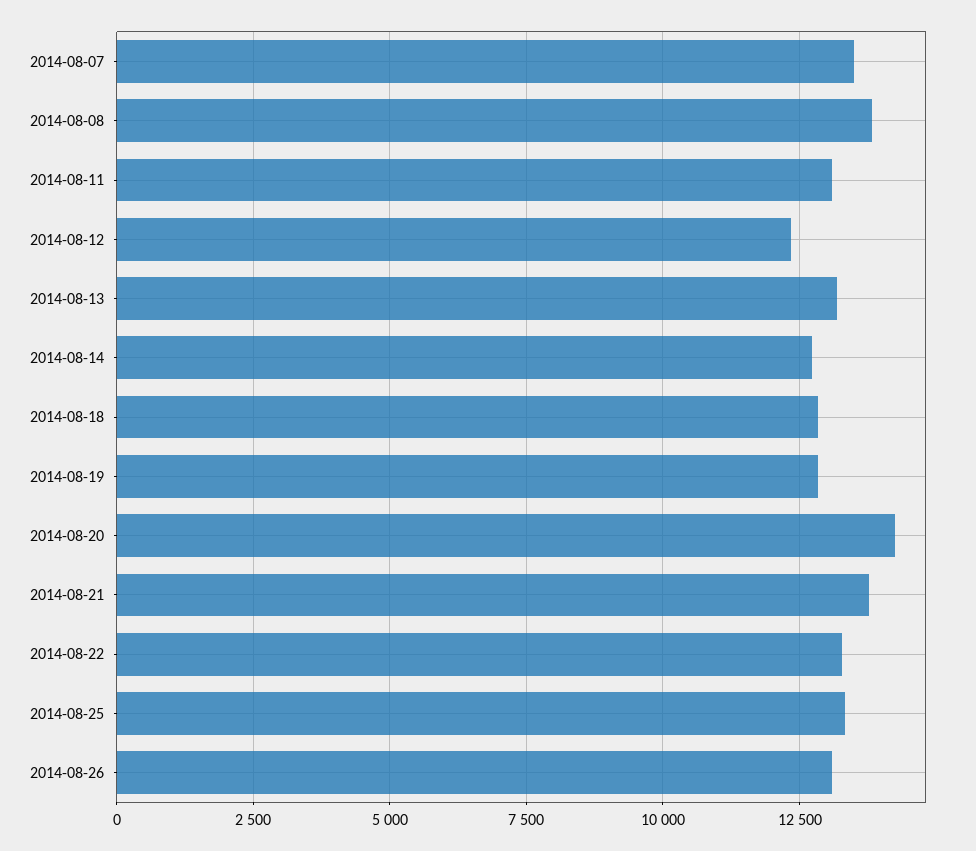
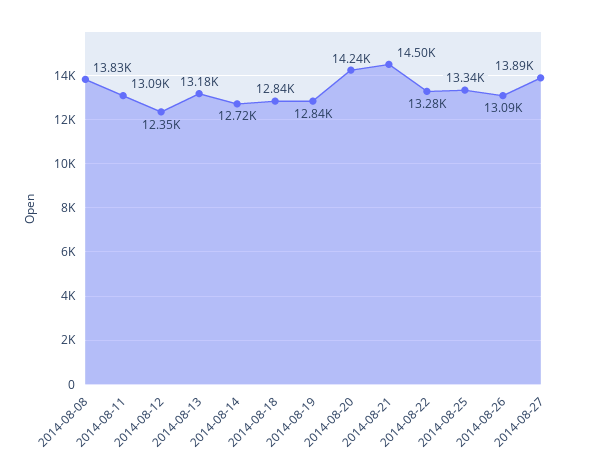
2014-08-07: 13500 -> none
2014-08-21: 13750 -> 14500
2014-08-27: none -> 13890

